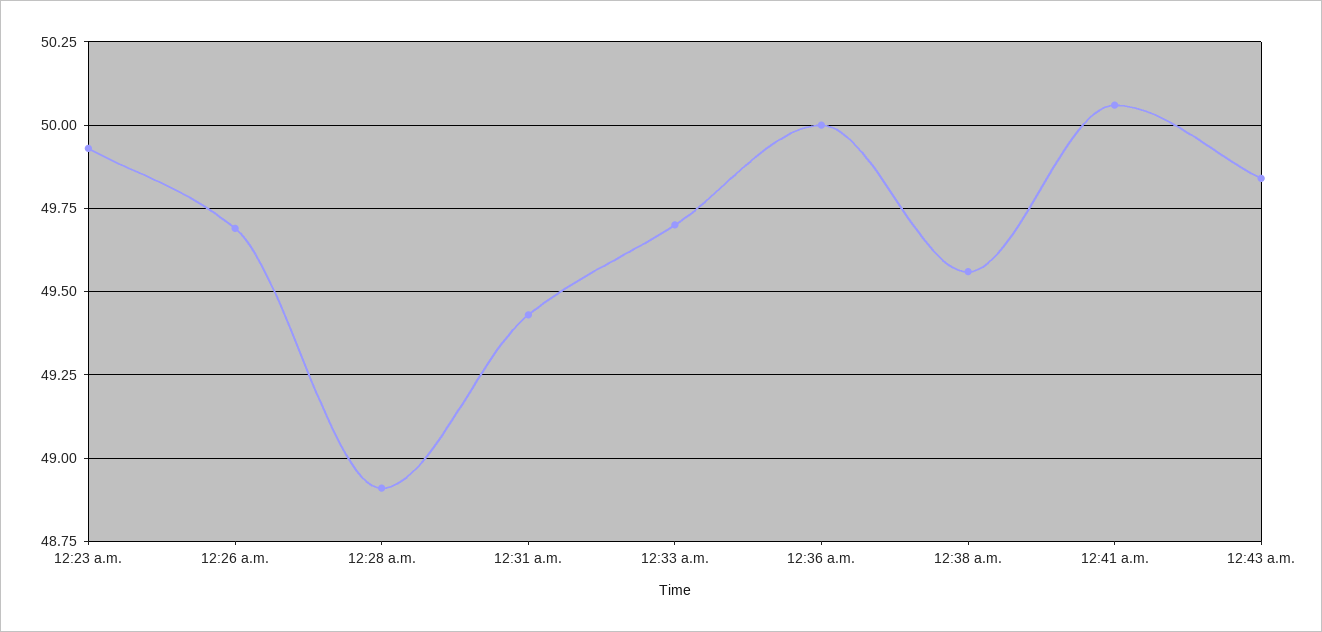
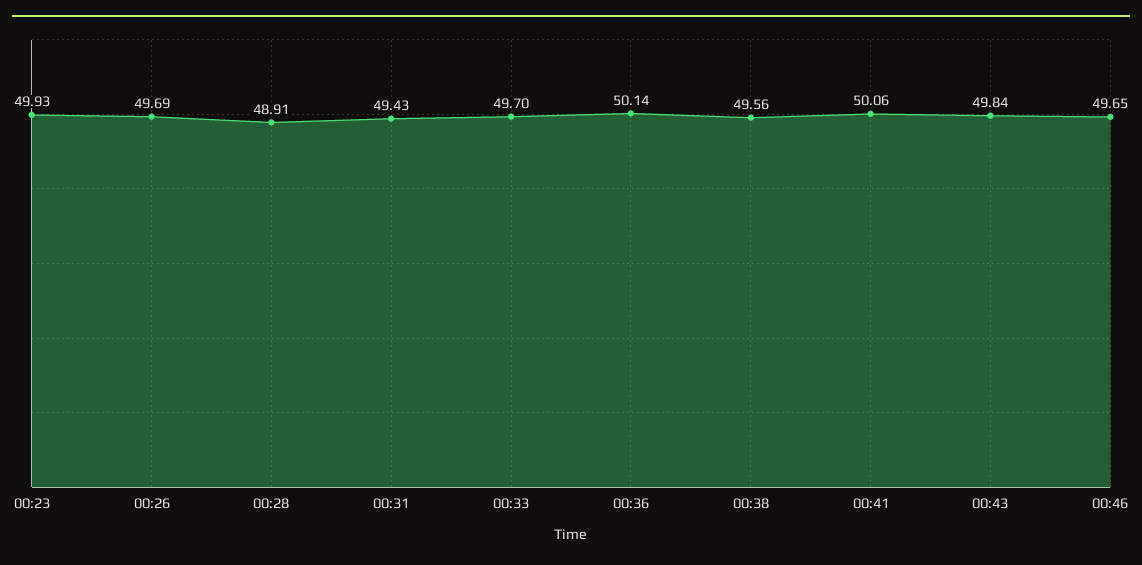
12:36 a.m.: 50 -> 50.14
00:46: none -> 49.65

